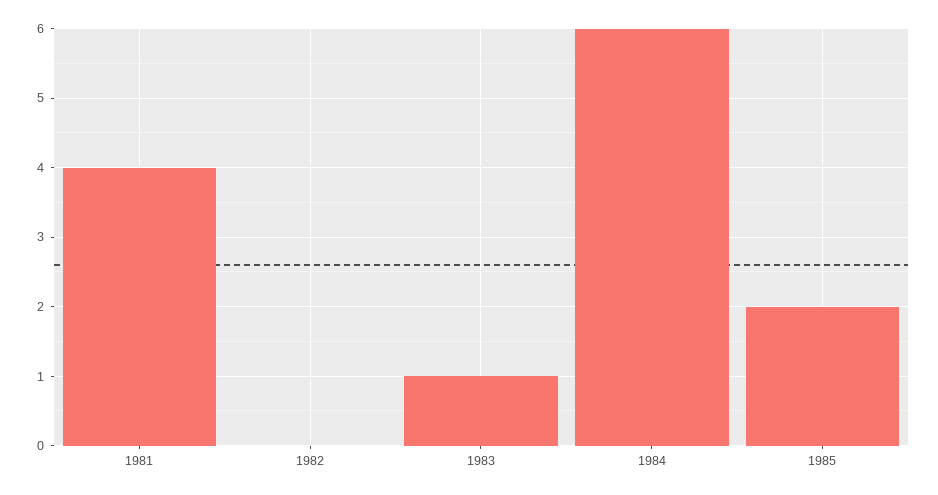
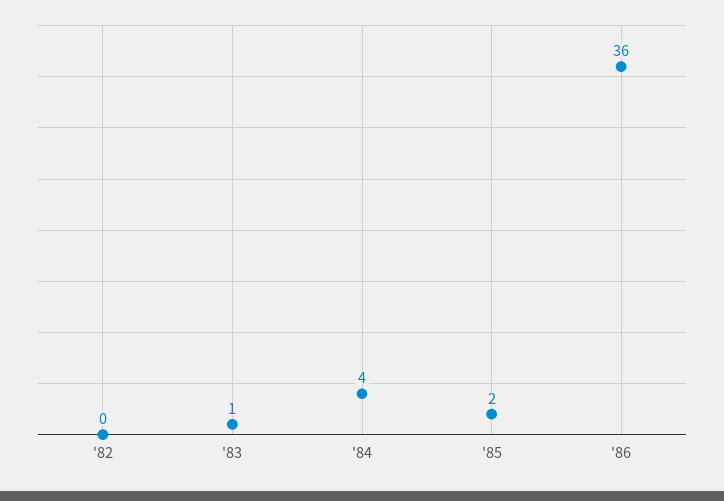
1981: 4 -> none
1984: 6 -> 4
'86: none -> 36

